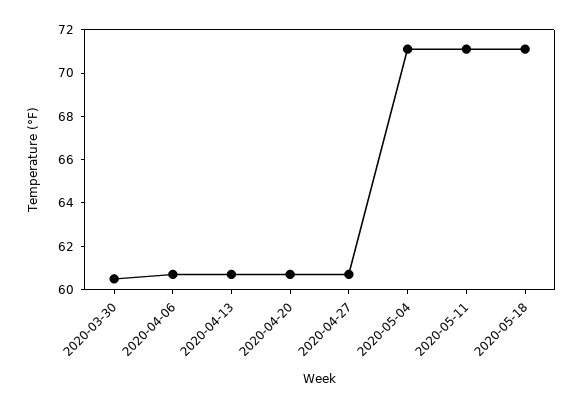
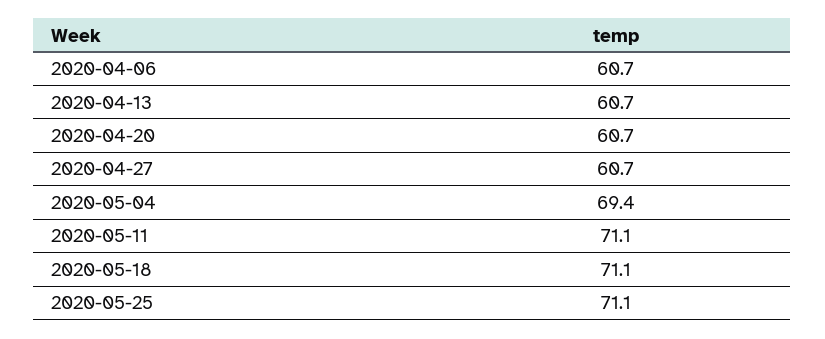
2020-03-30: 60.5 -> none
2020-05-04: 71 -> 69.4
2020-05-25: none -> 71.1

